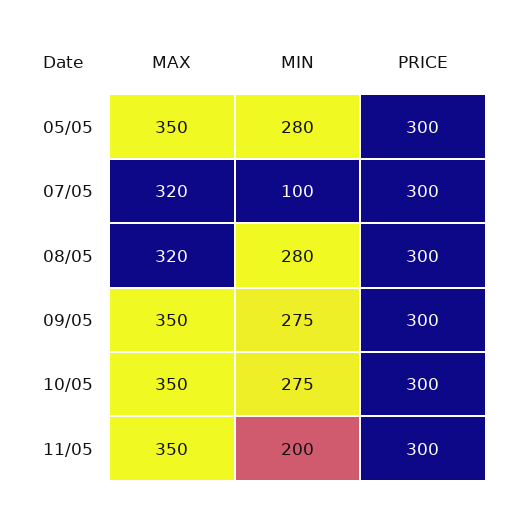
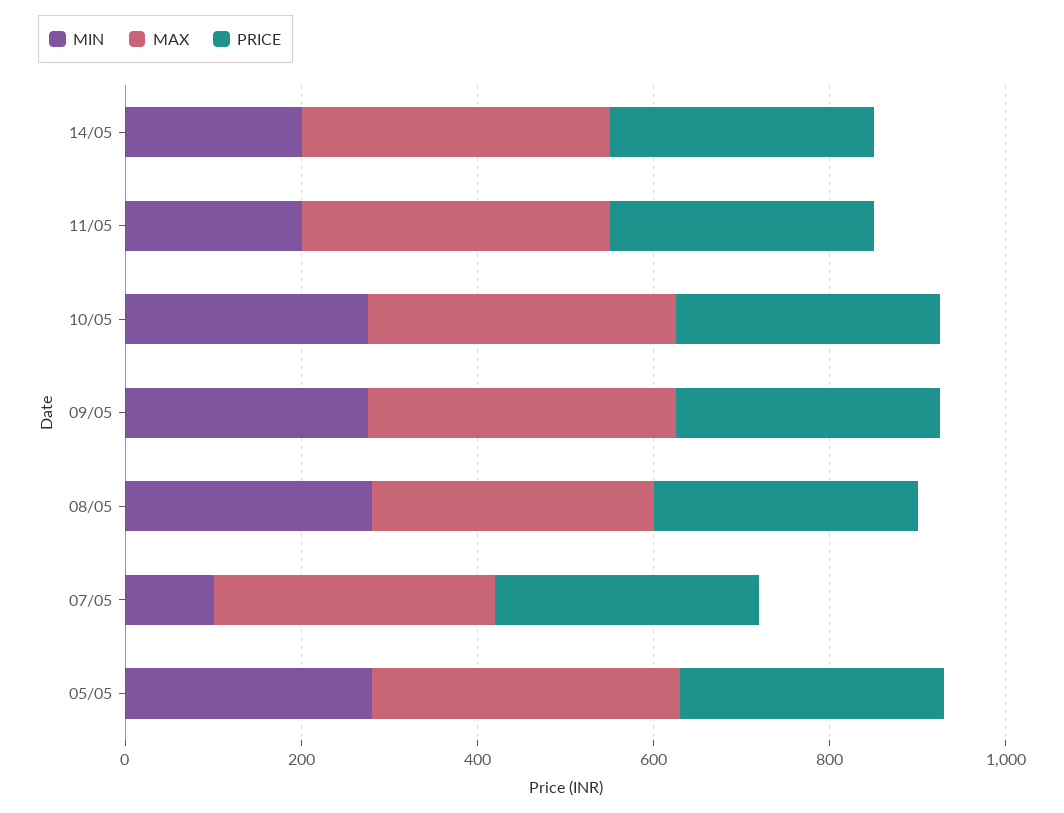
MIN, 14/05: none -> 200
MAX, 14/05: none -> 350
PRICE, 14/05: none -> 300

